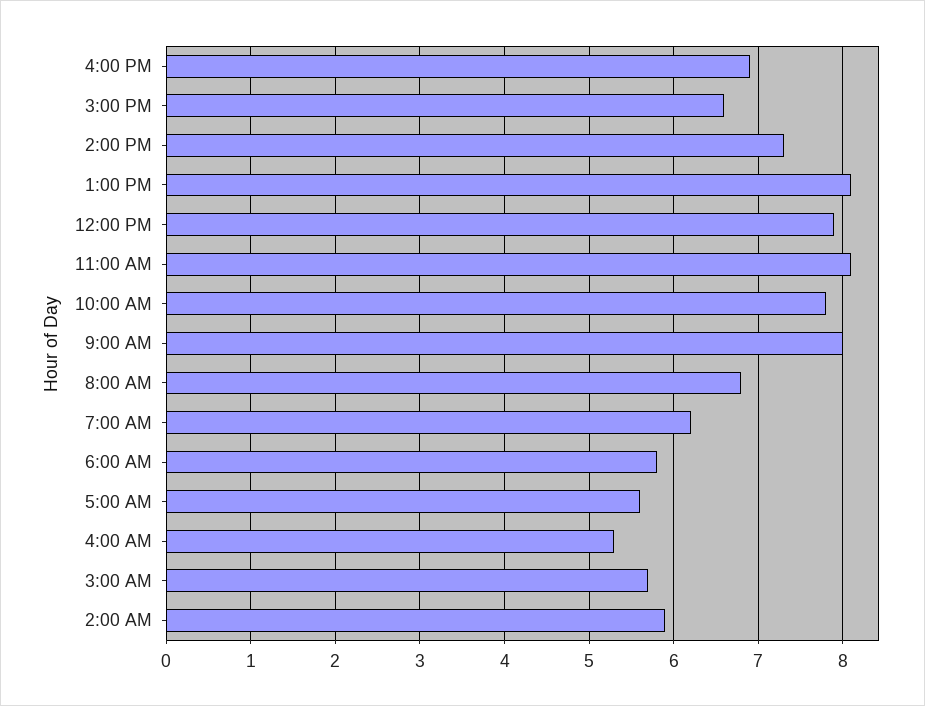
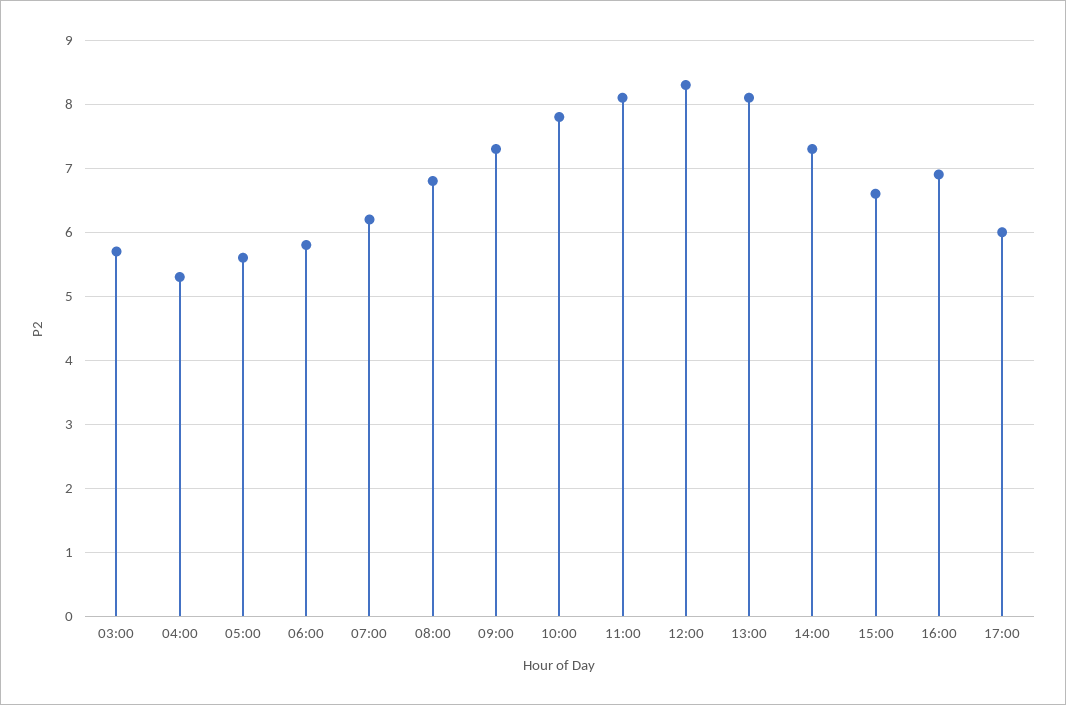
12:00 PM: 7.9 -> 8.3
9:00 AM: 8 -> 7.3
2:00 AM: 5.9 -> none
17:00: none -> 6

